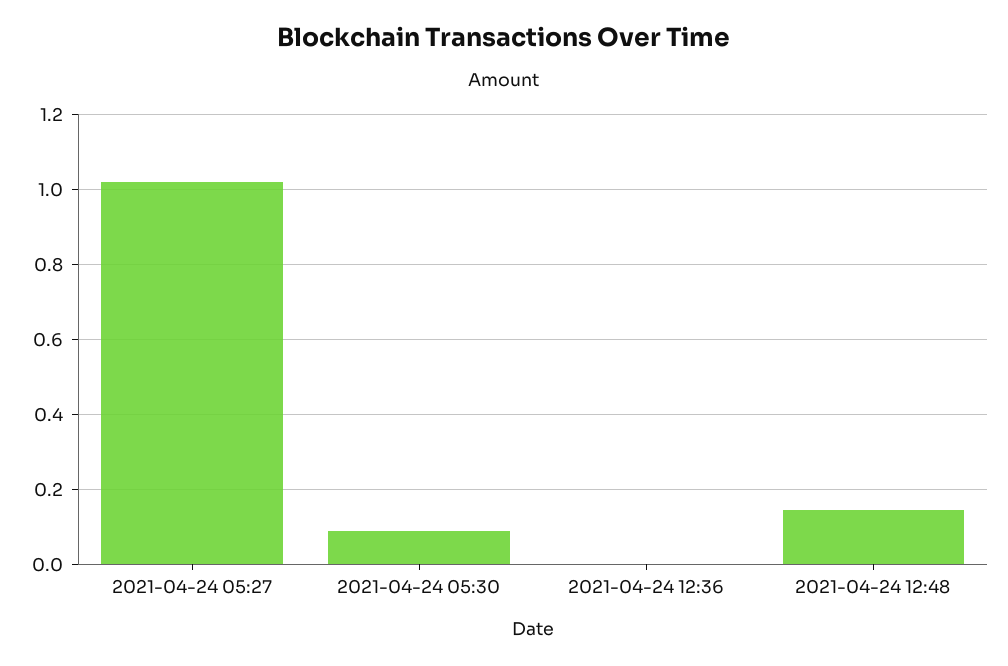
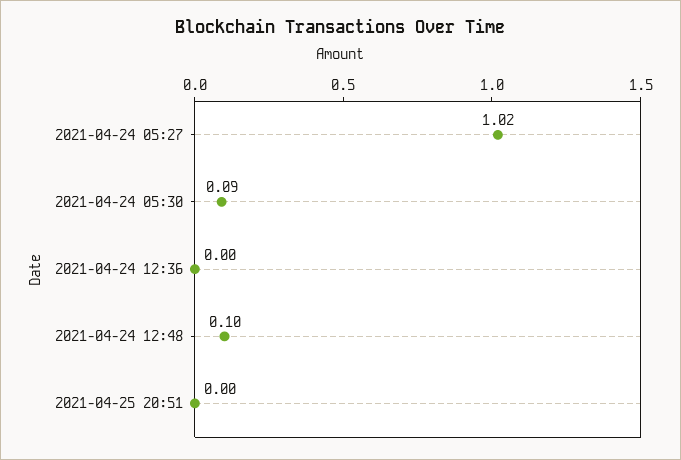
2021-04-24 12:48: 0.14 -> 0.1
2021-04-25 20:51: none -> 0

